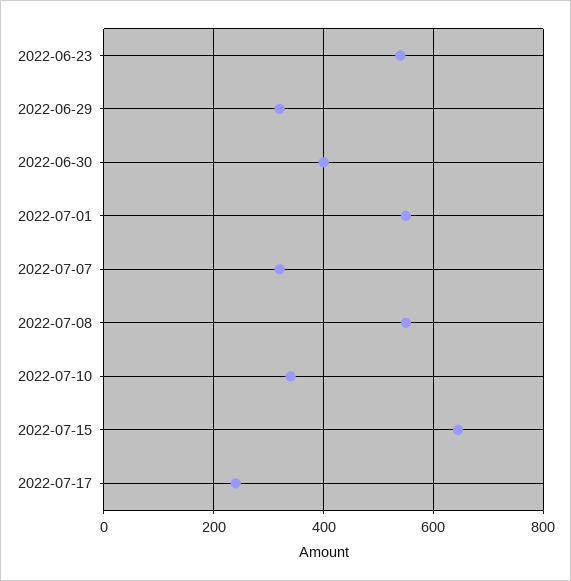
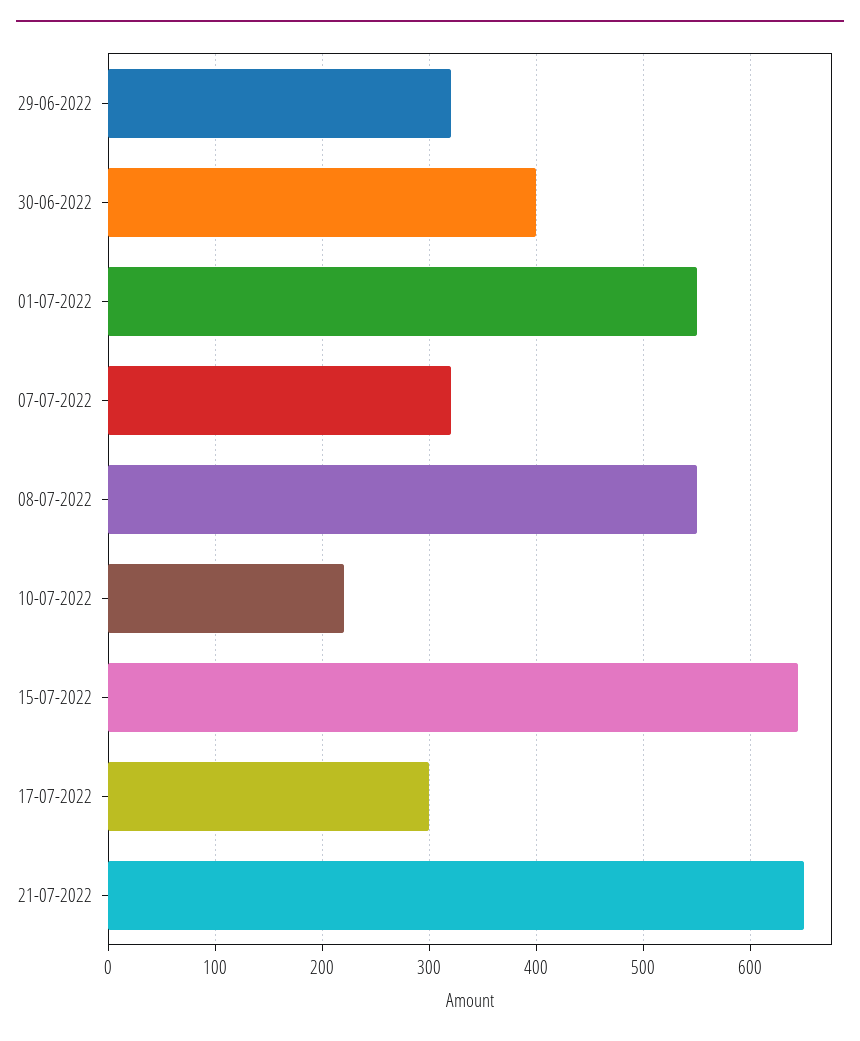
2022-06-23: 540 -> none
2022-07-10: 340 -> 220
2022-07-17: 240 -> 300
21-07-2022: none -> 650

